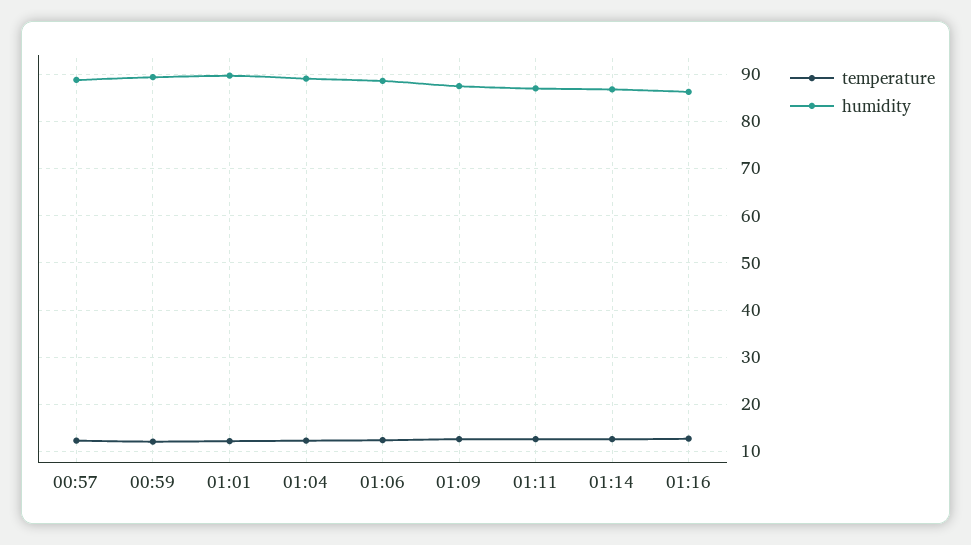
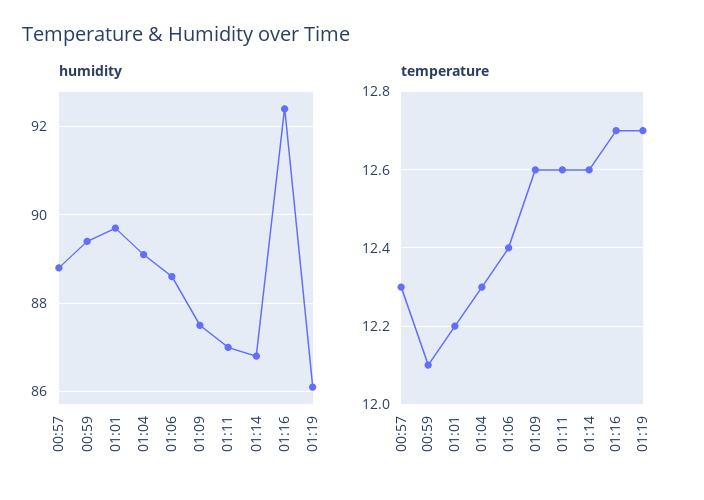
humidity, 01:16: 86 -> 92.5
humidity, 01:19: none -> 86
temperature, 01:19: none -> 12.7

